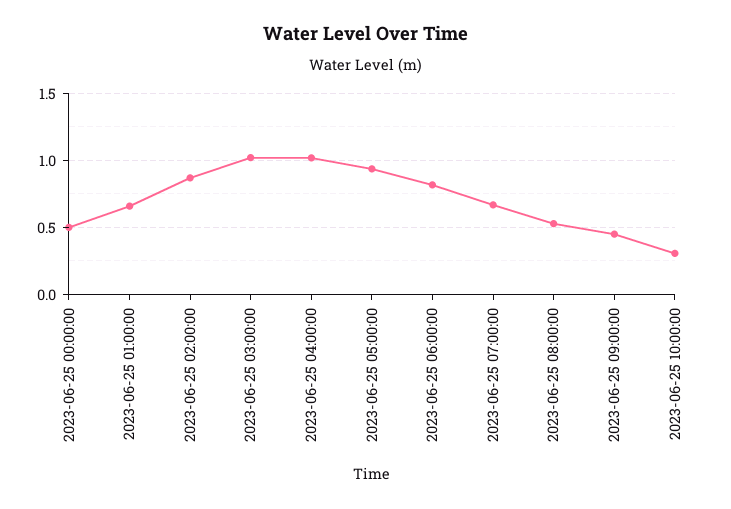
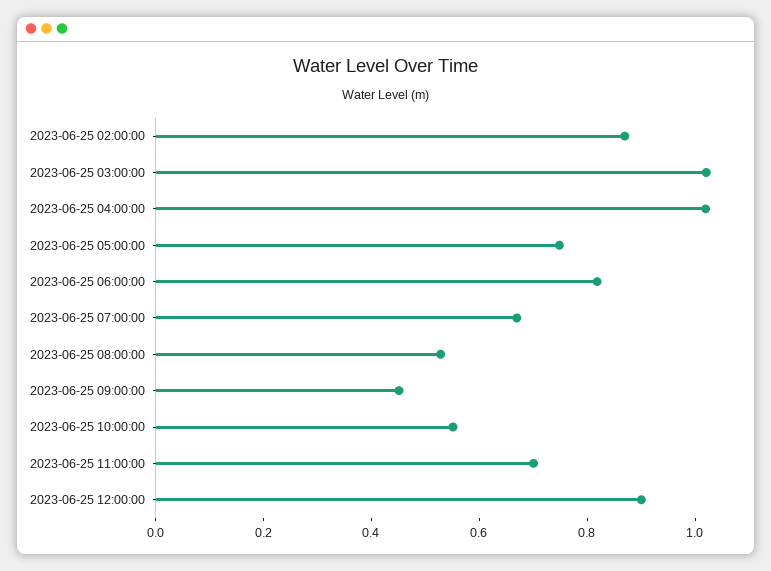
2023-06-25 00:00:00: 0.5 -> none
2023-06-25 01:00:00: 0.65 -> none
2023-06-25 05:00:00: 0.95 -> 0.75
2023-06-25 10:00:00: 0.3 -> 0.55
2023-06-25 11:00:00: none -> 0.7
2023-06-25 12:00:00: none -> 0.9

